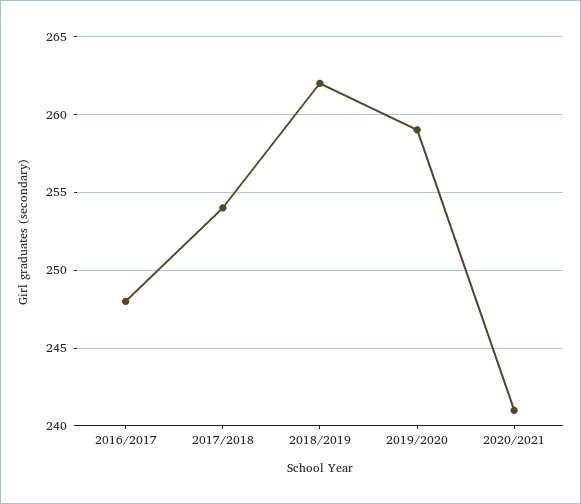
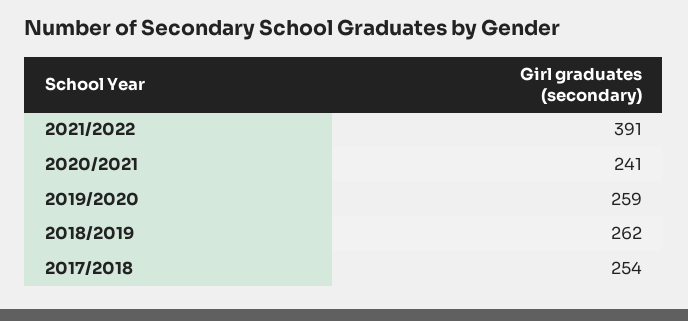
2016/2017: 248 -> none
2021/2022: none -> 391

